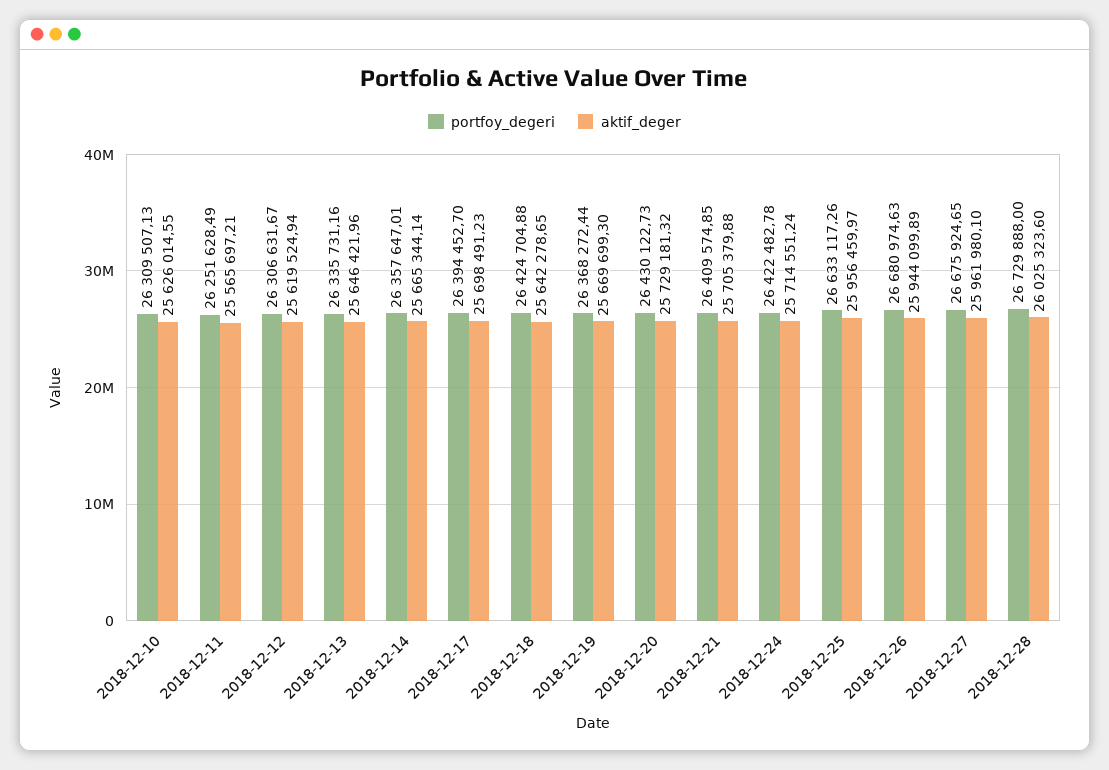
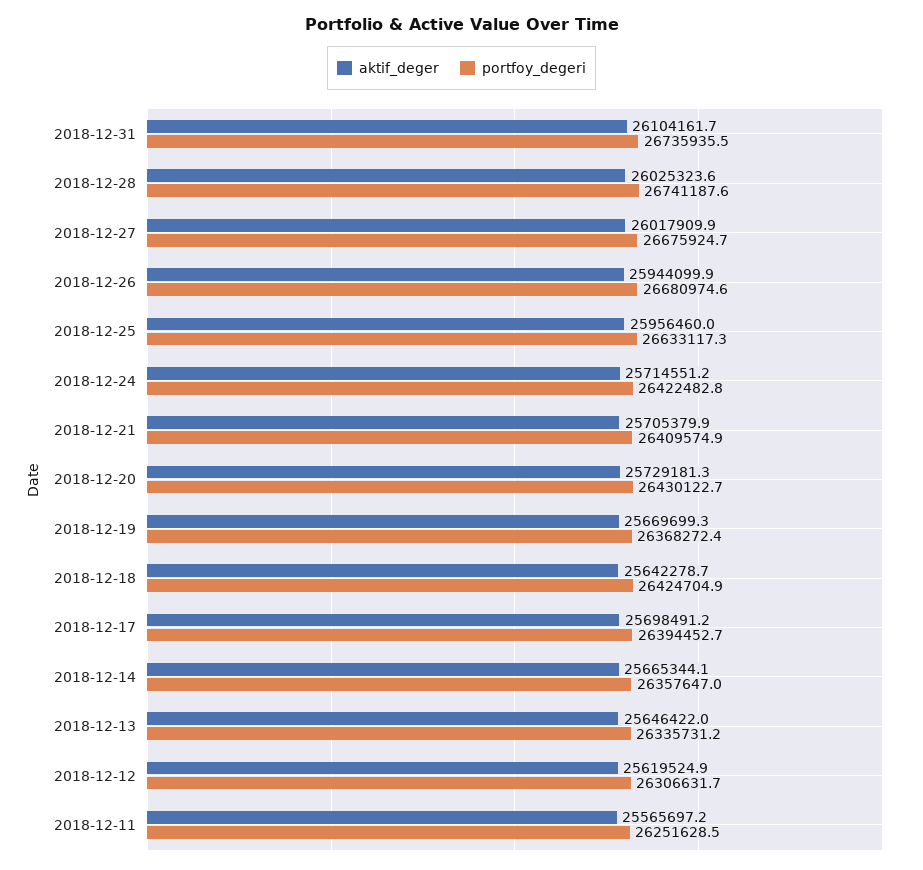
portfoy_degeri, 2018-12-10: 26309507.13 -> none
aktif_deger, 2018-12-10: 25626014.55 -> none
aktif_deger, 2018-12-27: 25961980.1 -> 26017909.9
portfoy_degeri, 2018-12-28: 26729888 -> 26741187.6
aktif_deger, 2018-12-31: none -> 26104161.7
portfoy_degeri, 2018-12-31: none -> 26735935.5

